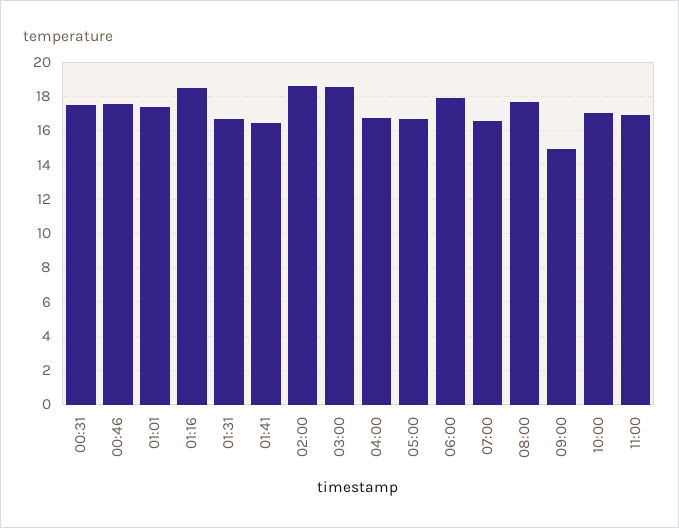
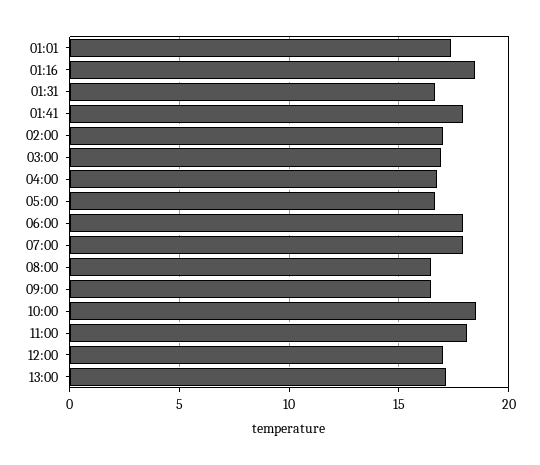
00:31: 17.5 -> none
00:46: 17.5 -> none
01:41: 16.5 -> 18
02:00: 18.5 -> 17
03:00: 18.5 -> 17
07:00: 16.5 -> 18
08:00: 17.5 -> 16.5
09:00: 15 -> 16.5
10:00: 17 -> 18.5
11:00: 17 -> 18
12:00: none -> 17
13:00: none -> 17

